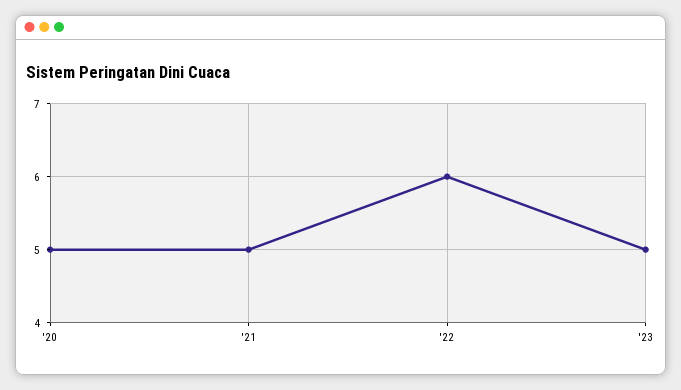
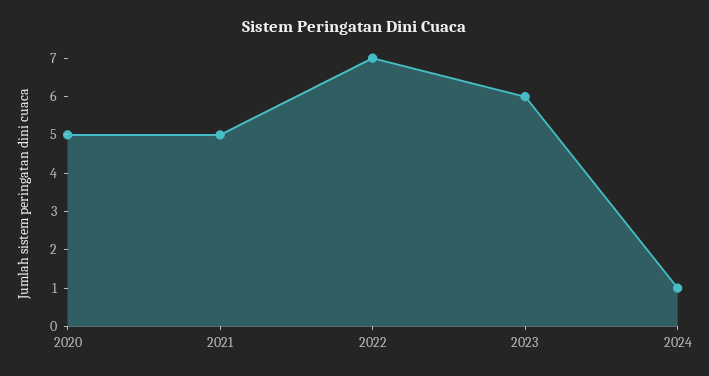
'22: 6 -> 7
'23: 5 -> 6
2024: none -> 1

